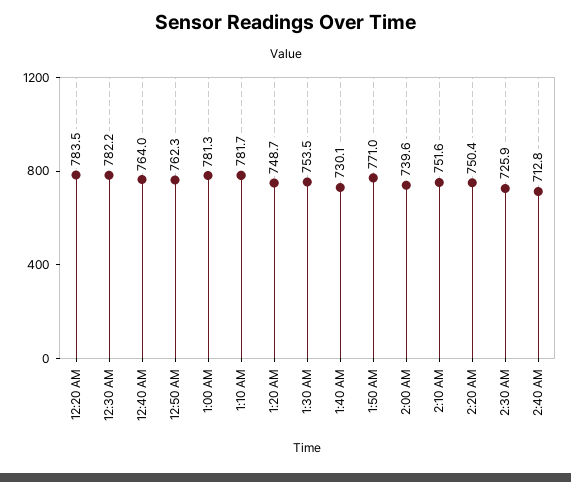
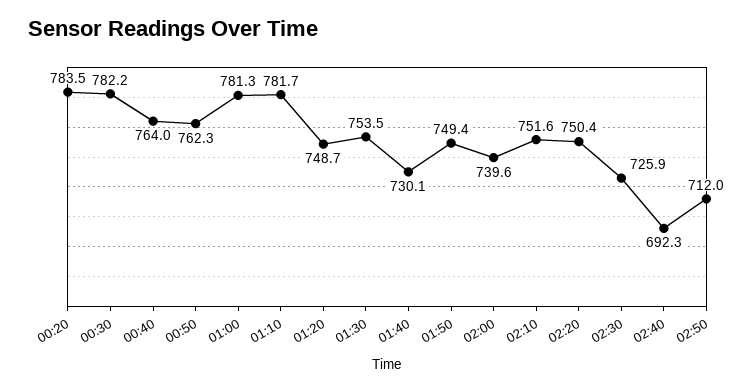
1:50 AM: 771 -> 749.4
2:40 AM: 712.8 -> 692.3
02:50: none -> 712

